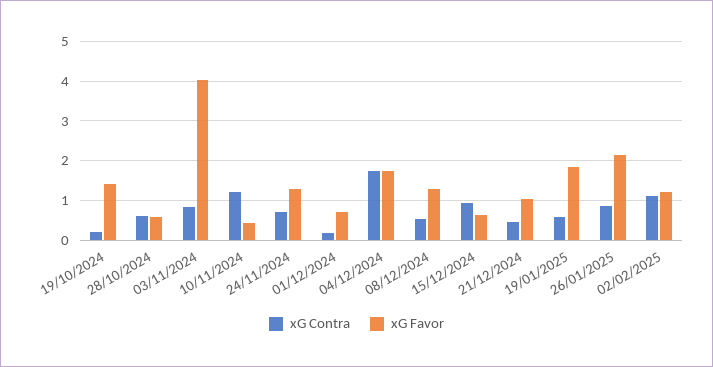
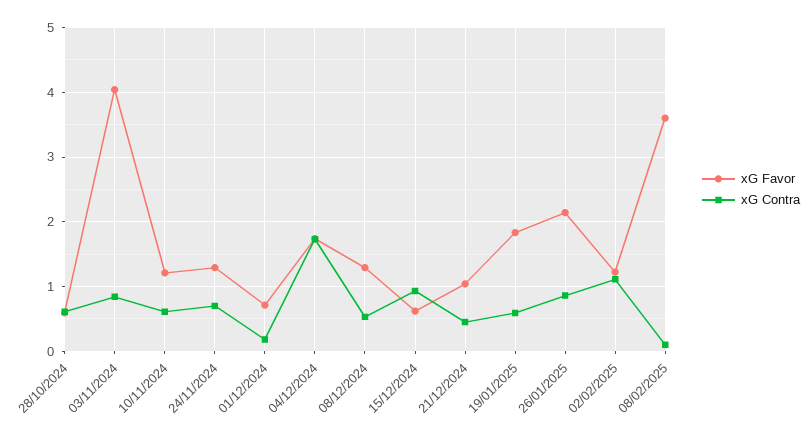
xG Contra, 19/10/2024: 0.2 -> none
xG Favor, 19/10/2024: 1.4 -> none
xG Contra, 10/11/2024: 1.2 -> 0.6
xG Favor, 10/11/2024: 0.4 -> 1.2
xG Favor, 08/02/2025: none -> 3.6
xG Contra, 08/02/2025: none -> 0.1

